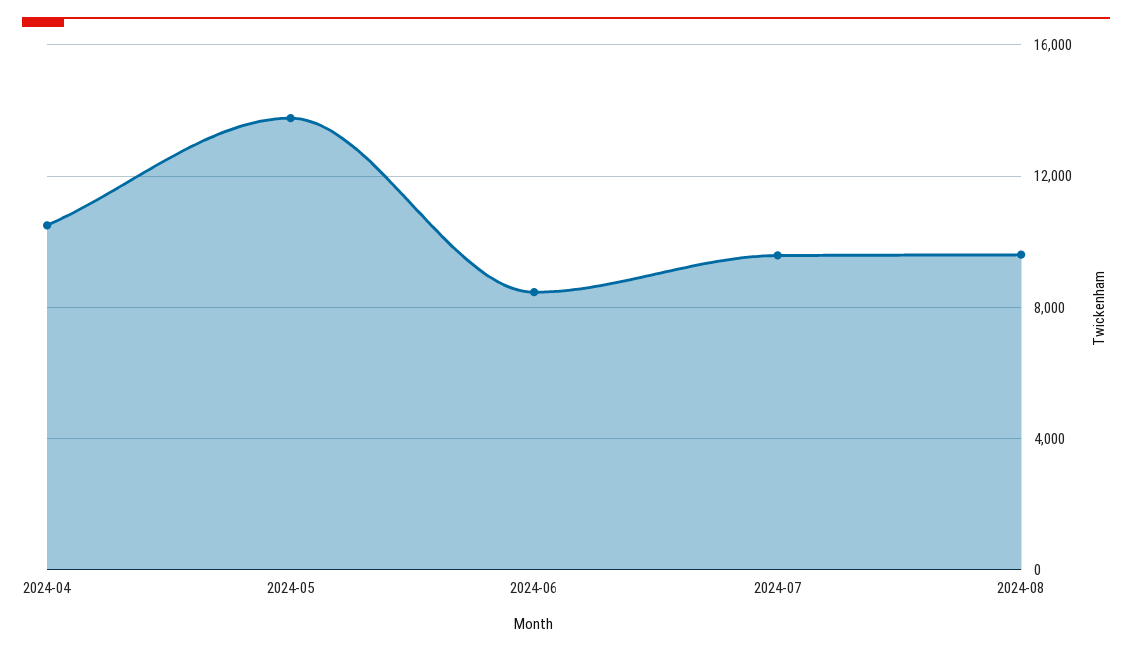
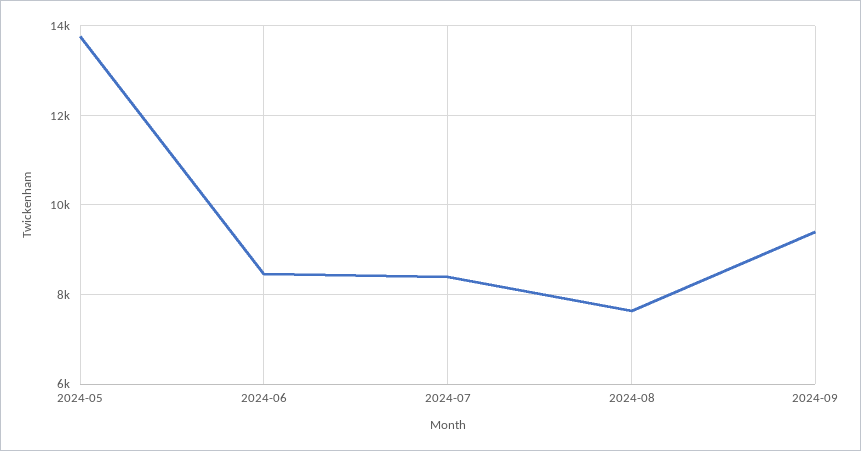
2024-04: 10500 -> none
2024-07: 9500 -> 8400
2024-08: 9500 -> 7600
2024-09: none -> 9400

